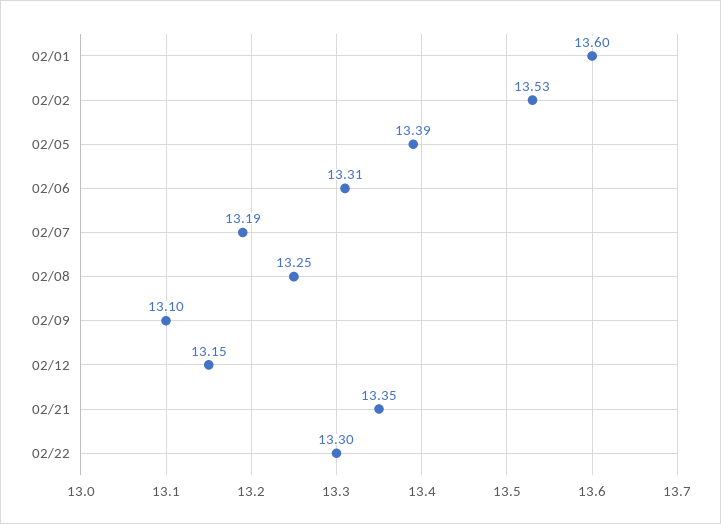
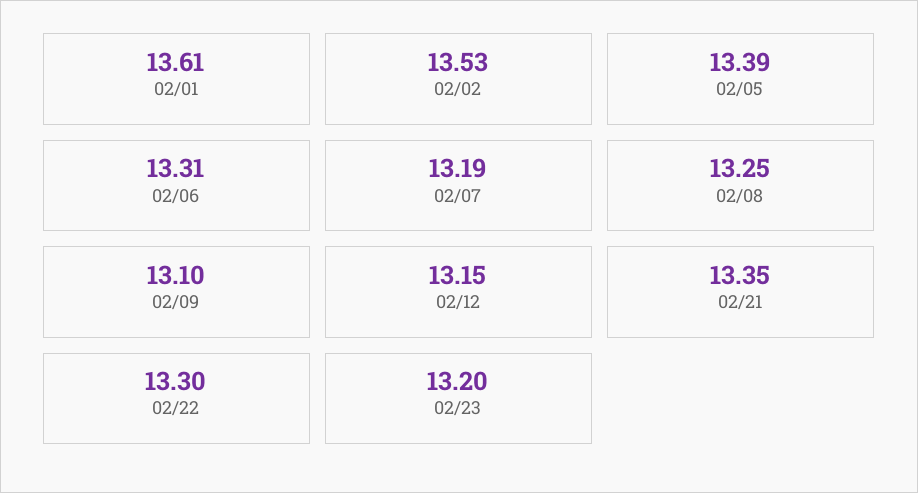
02/01: 13.6 -> 13.61
02/23: none -> 13.2

